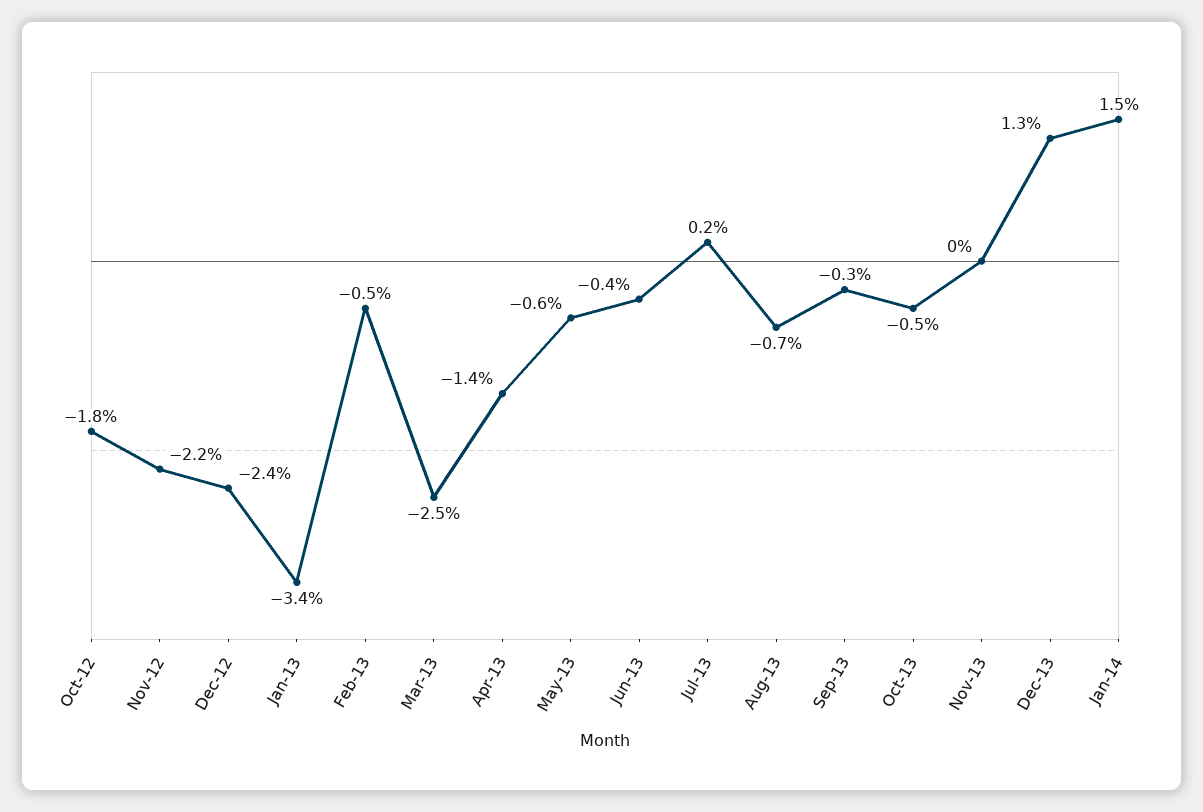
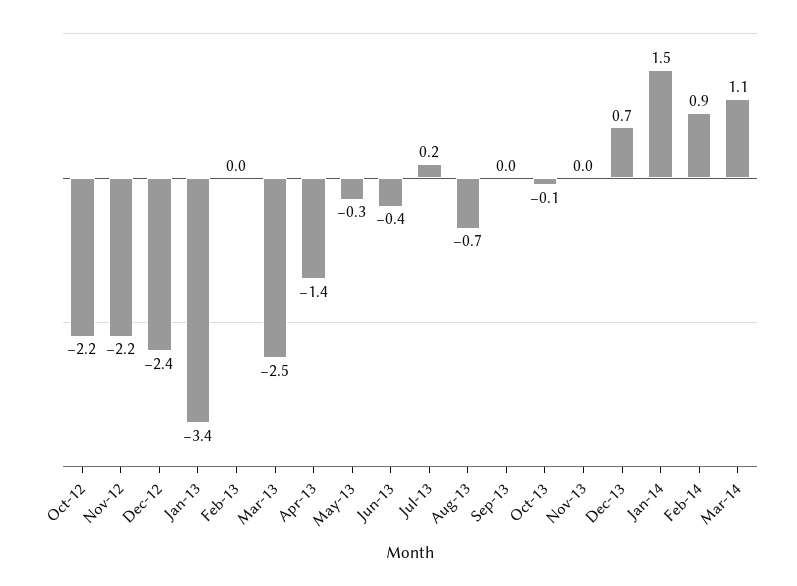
Oct-12: -1.8 -> -2.2
Feb-13: -0.5 -> 0
May-13: -0.6 -> -0.3
Sep-13: -0.3 -> 0
Oct-13: -0.5 -> -0.1
Dec-13: 1.3 -> 0.7
Feb-14: none -> 0.9
Mar-14: none -> 1.1

